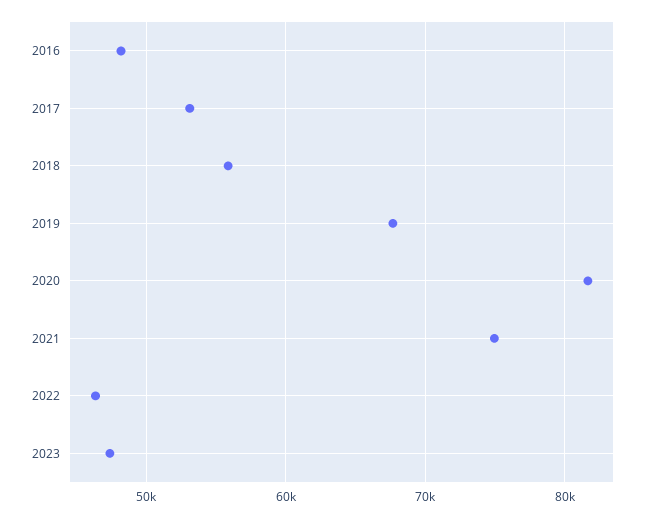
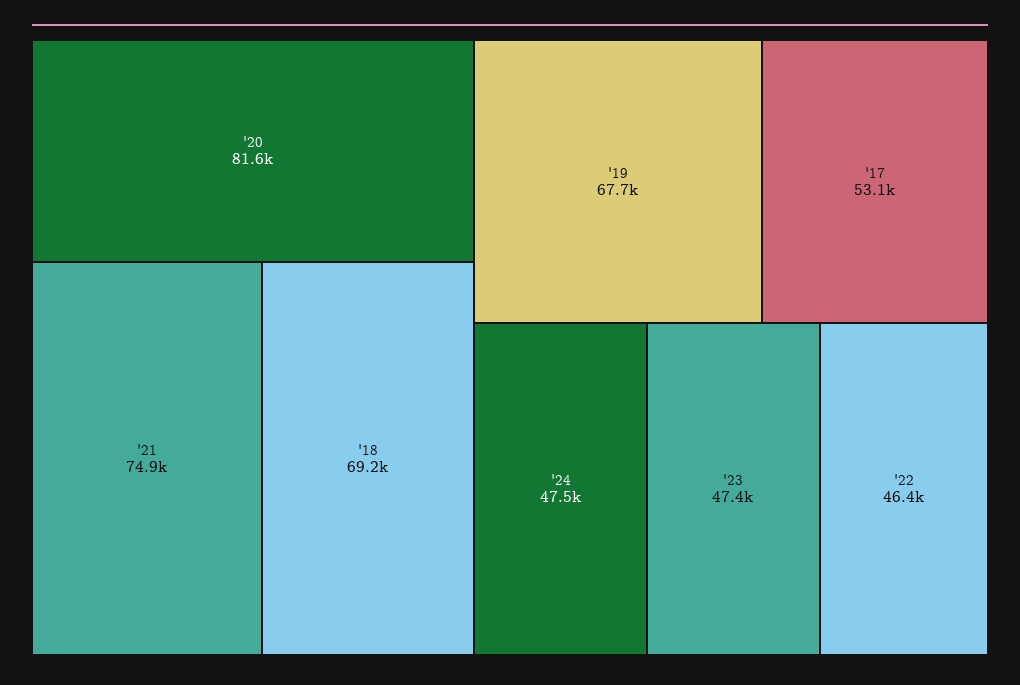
2016: 48000 -> none
2018: 56000 -> 69200
'24: none -> 47500

